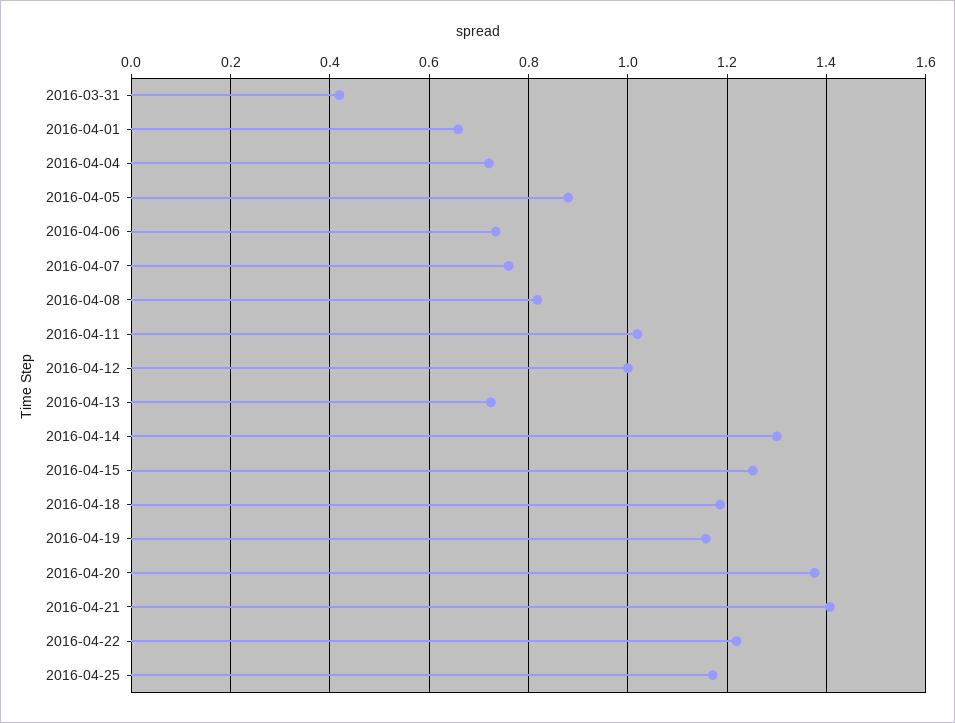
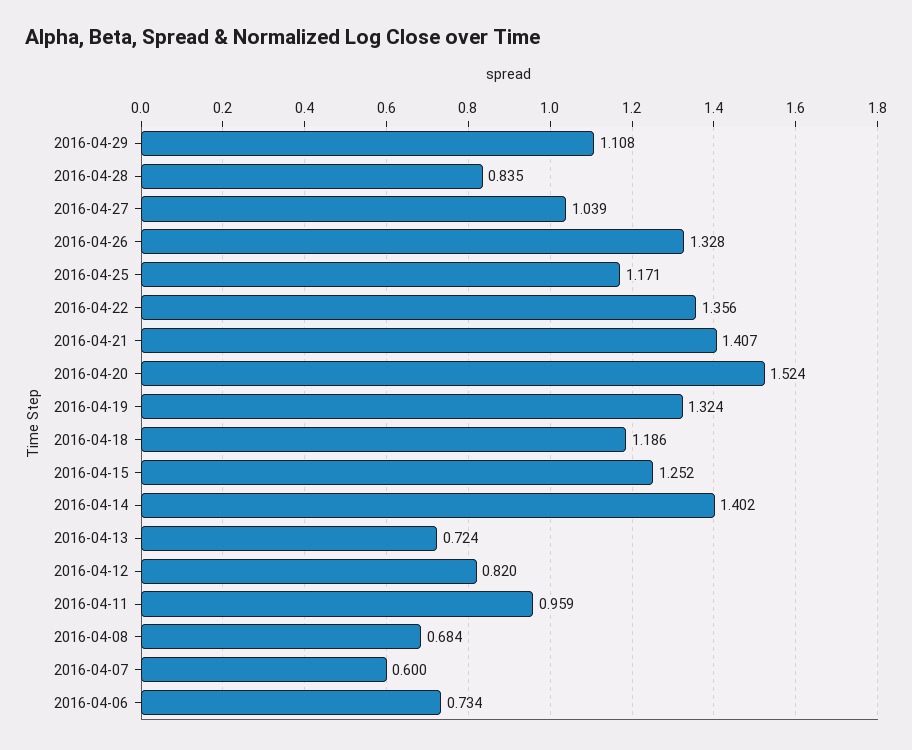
2016-03-31: 0.42 -> none
2016-04-01: 0.66 -> none
2016-04-04: 0.72 -> none
2016-04-05: 0.88 -> none
2016-04-07: 0.76 -> 0.6
2016-04-08: 0.82 -> 0.684
2016-04-11: 1.02 -> 0.959
2016-04-12: 1 -> 0.82
2016-04-14: 1.3 -> 1.402
2016-04-19: 1.16 -> 1.324
2016-04-20: 1.38 -> 1.524
2016-04-22: 1.22 -> 1.356
2016-04-29: none -> 1.108
2016-04-28: none -> 0.835
2016-04-27: none -> 1.039
2016-04-26: none -> 1.328

